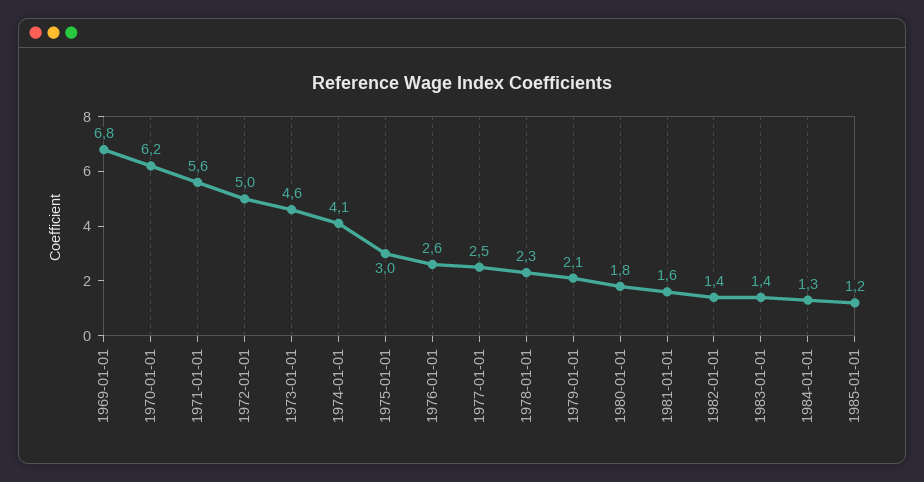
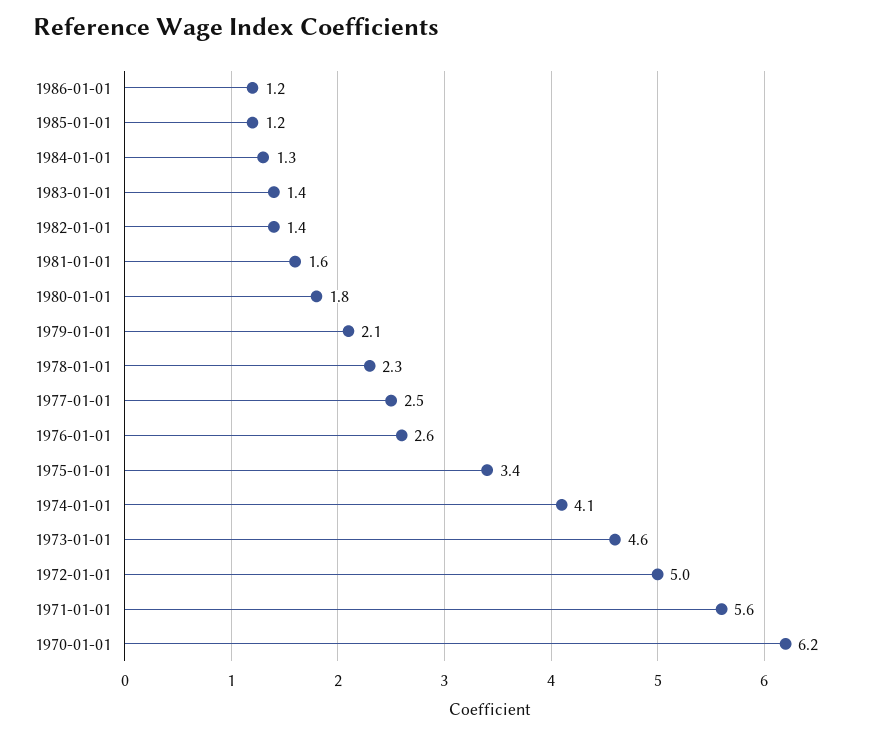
1969-01-01: 6.8 -> none
1975-01-01: 3 -> 3.4
1986-01-01: none -> 1.2

